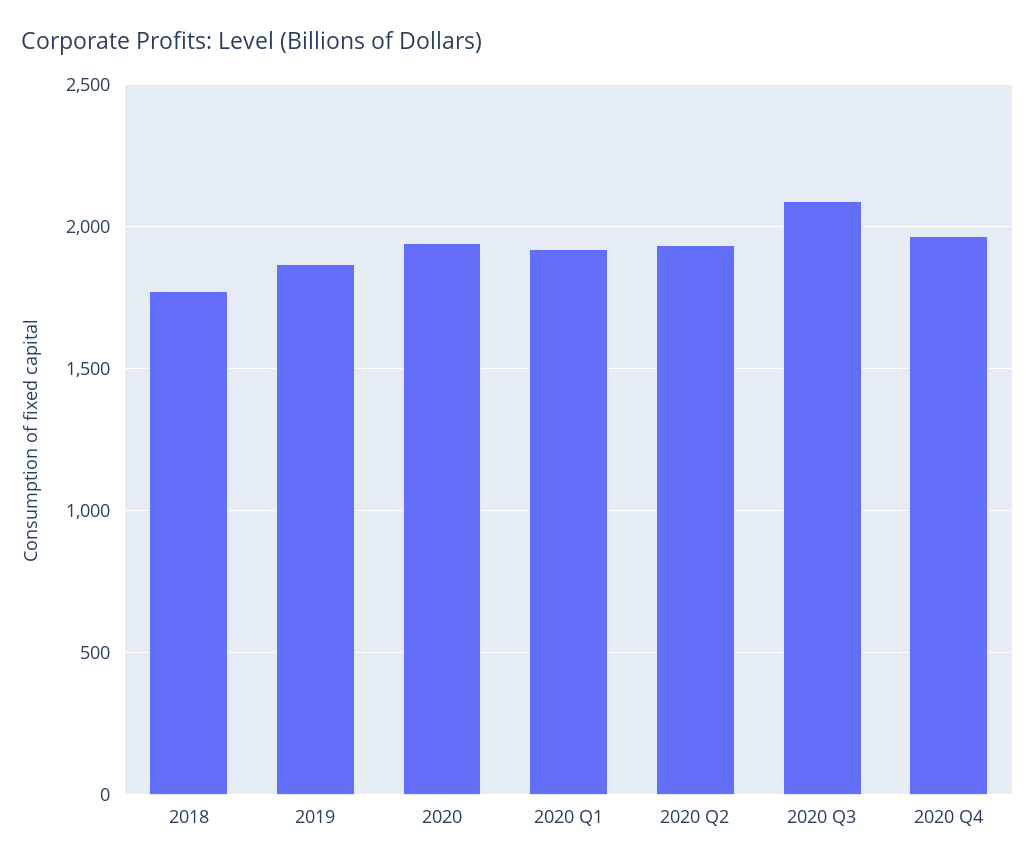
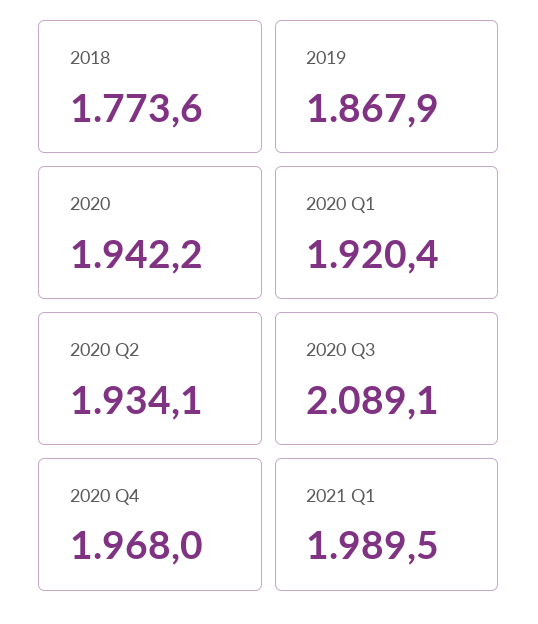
2021 Q1: none -> 1989.5

